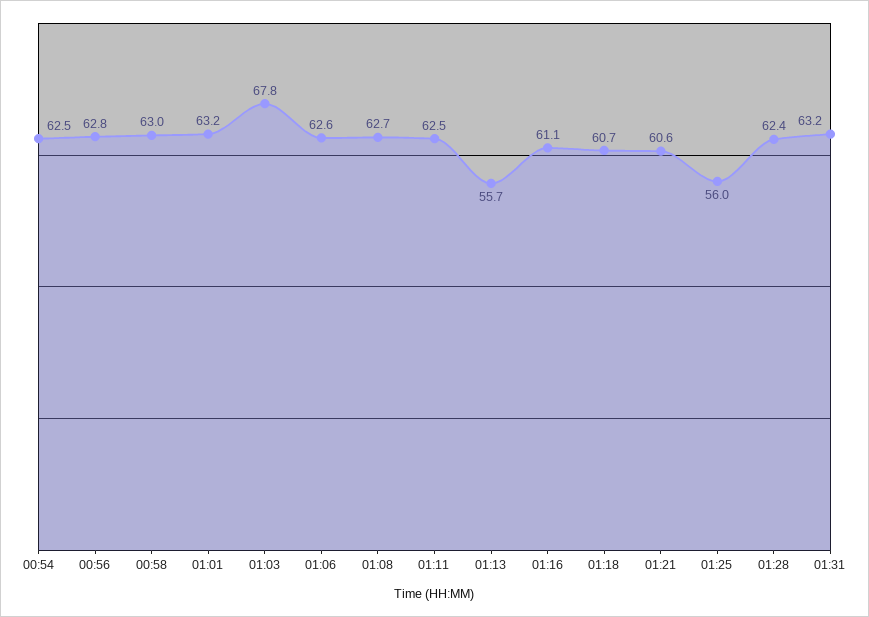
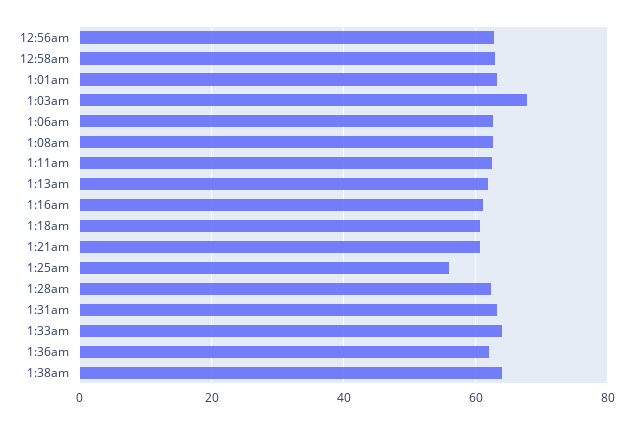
00:54: 62.5 -> none
01:13: 55.7 -> 62
1:33am: none -> 64
1:36am: none -> 62
1:38am: none -> 64

